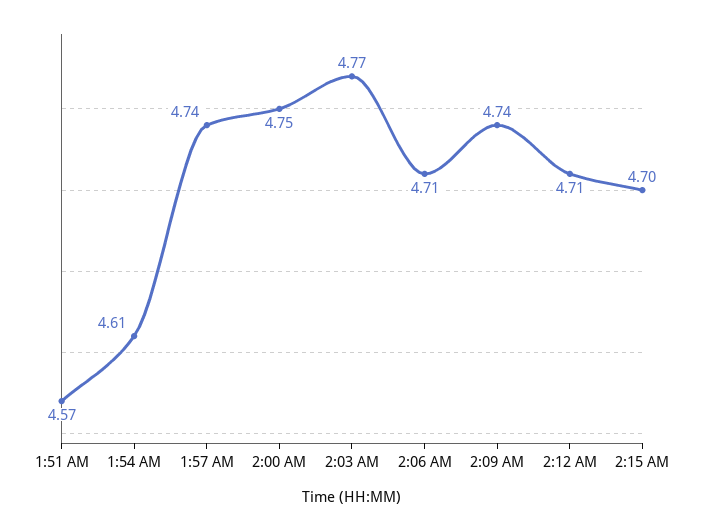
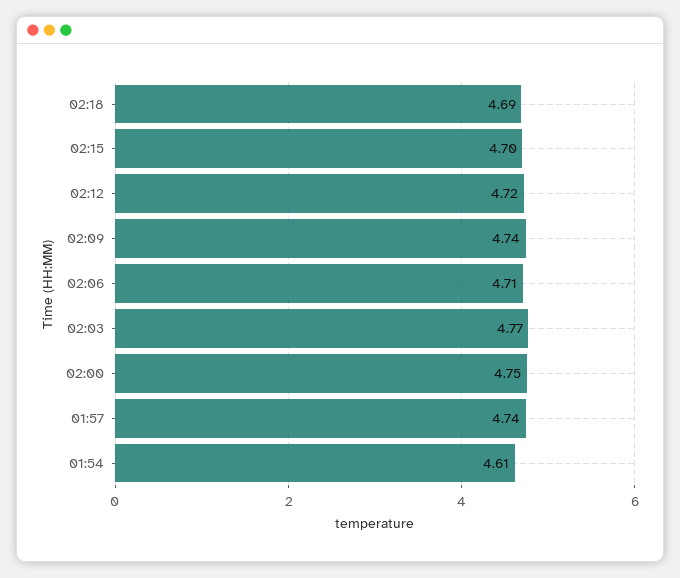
1:51 AM: 4.57 -> none
2:12 AM: 4.71 -> 4.72
02:18: none -> 4.69

